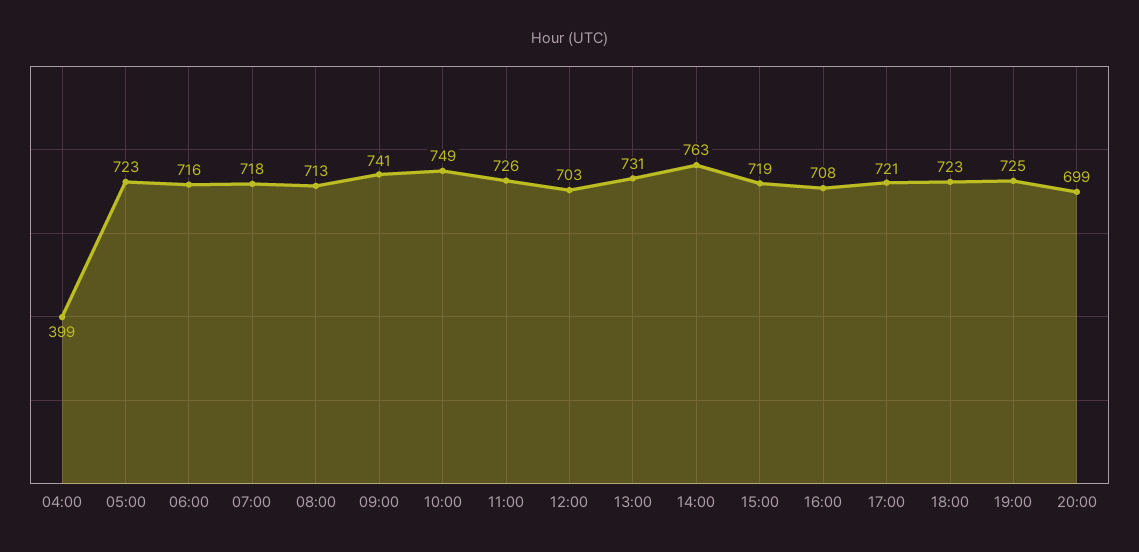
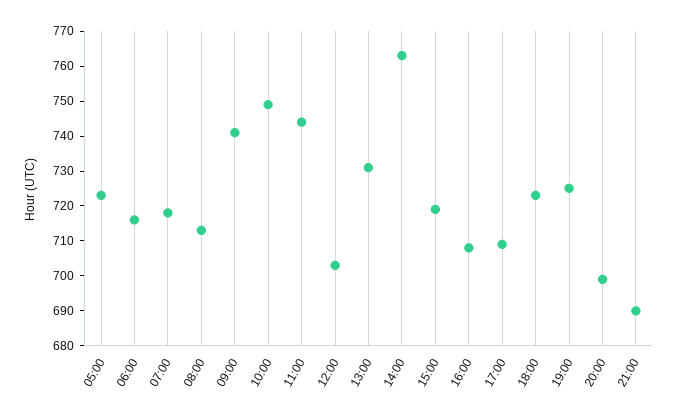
04:00: 399 -> none
11:00: 726 -> 745
17:00: 721 -> 710
21:00: none -> 690

